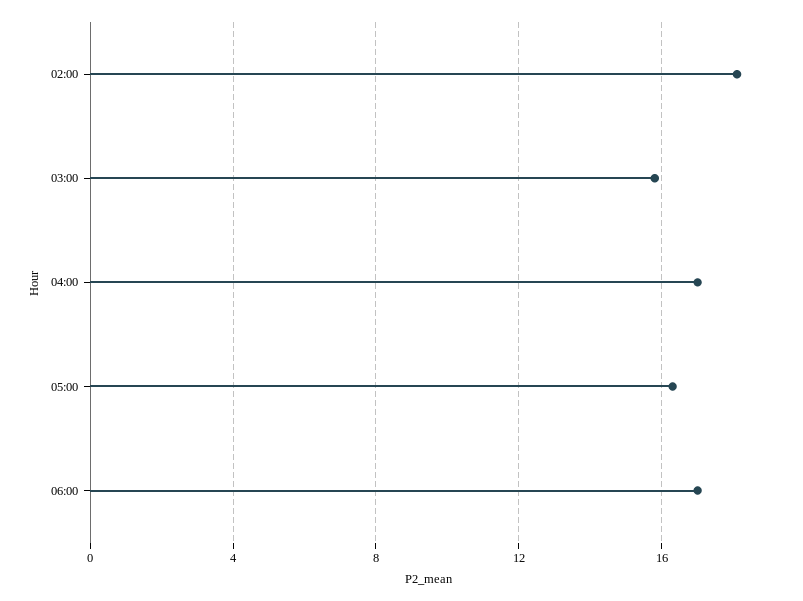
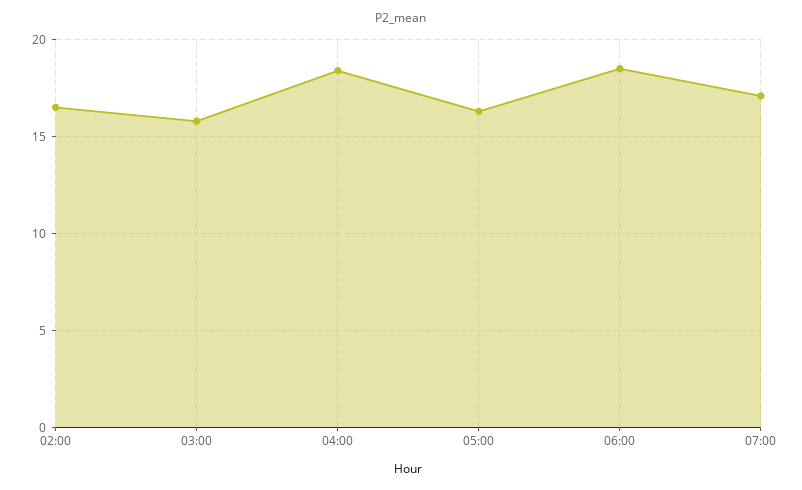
02:00: 18 -> 16.5
04:00: 17 -> 18.5
06:00: 17 -> 18.5
07:00: none -> 17

